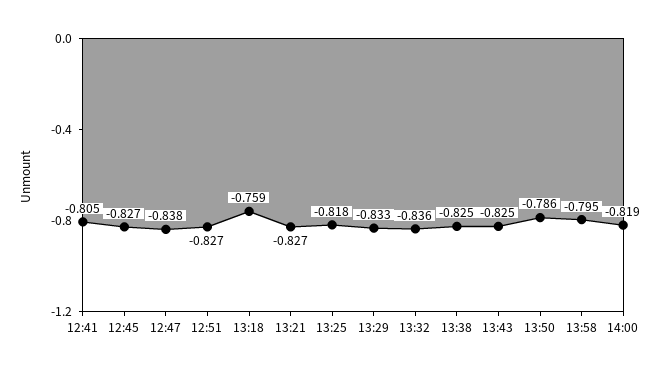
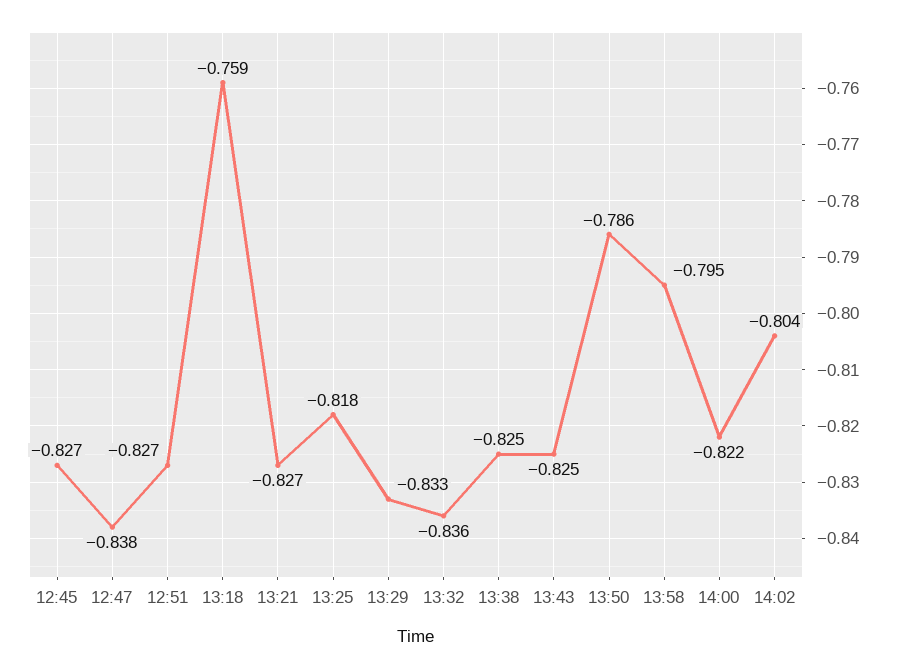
12:41: -0.805 -> none
14:00: -0.819 -> -0.822
14:02: none -> -0.804

